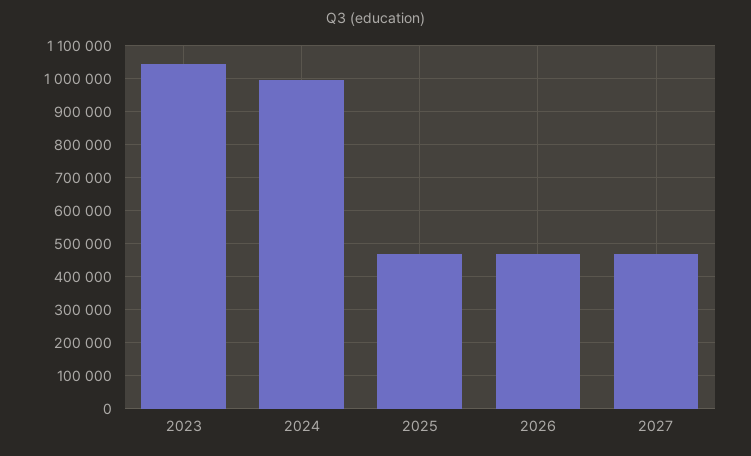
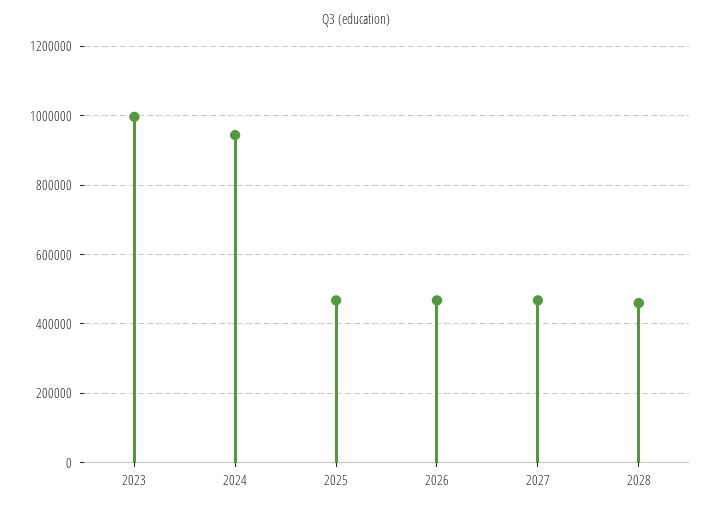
2023: 1040000 -> 1000000
2024: 1000000 -> 940000
2028: none -> 460000

